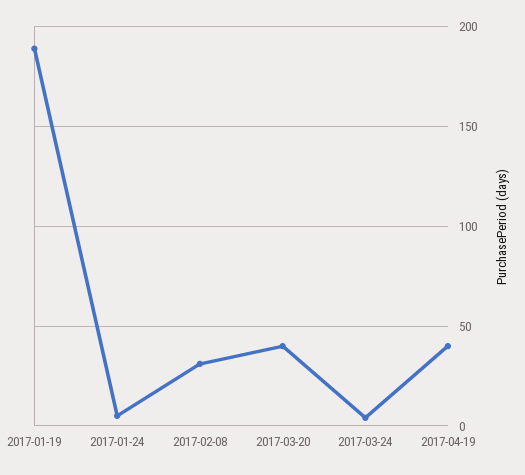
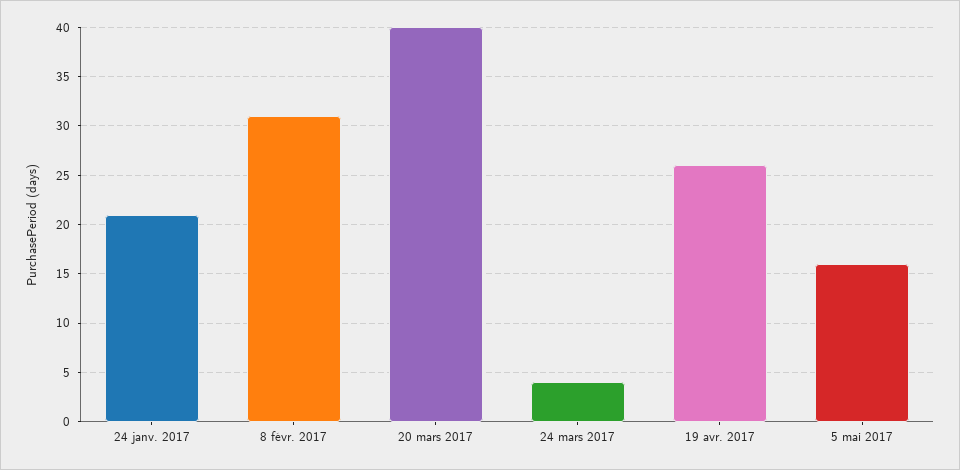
2017-01-19: 190 -> none
2017-01-24: 5 -> 21
2017-04-19: 40 -> 26
5 mai 2017: none -> 16

